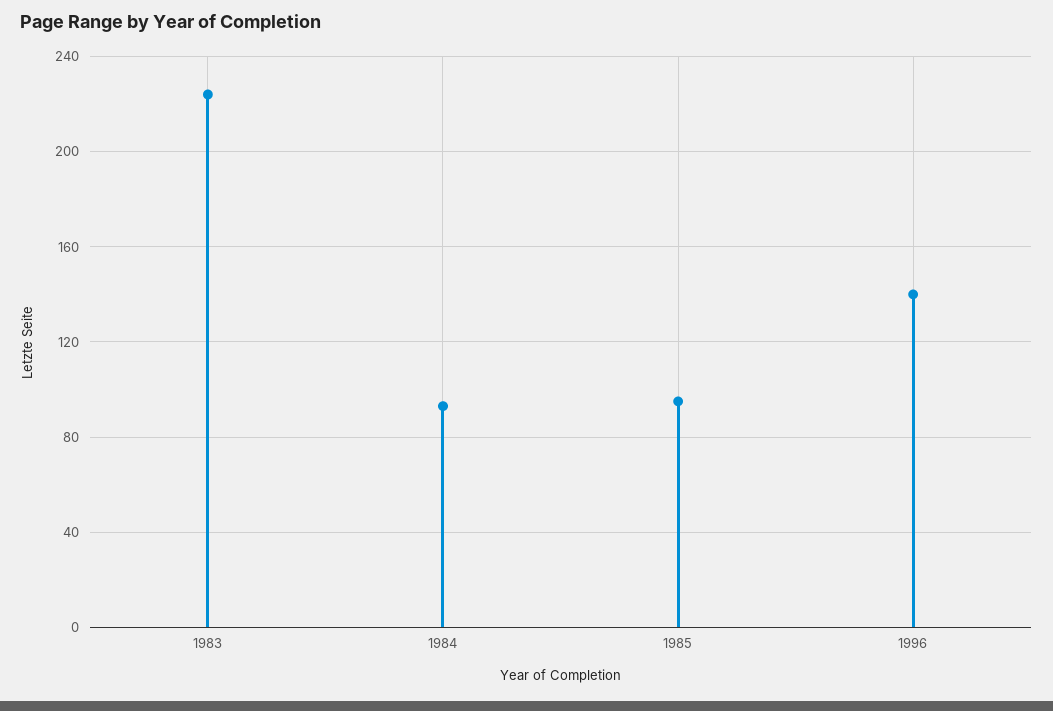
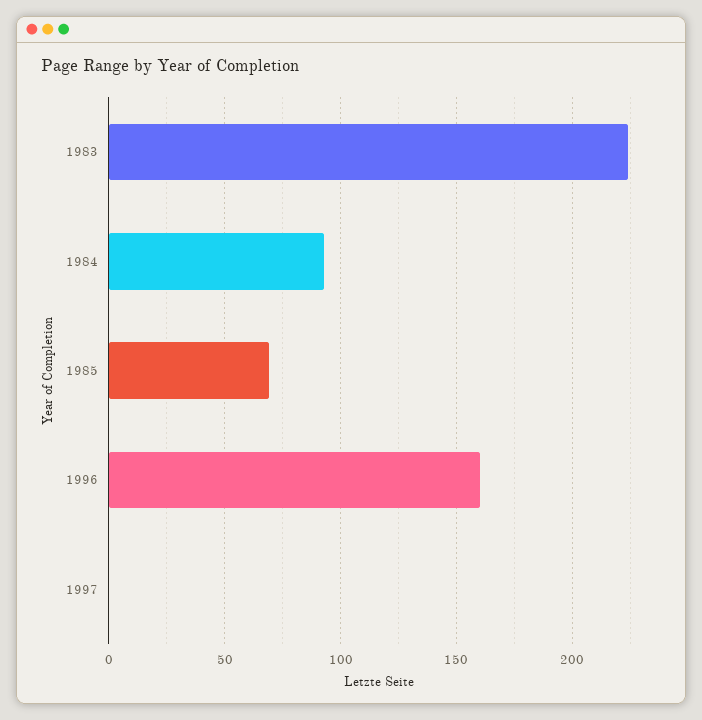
1985: 95 -> 70
1996: 140 -> 160
1997: none -> 0

